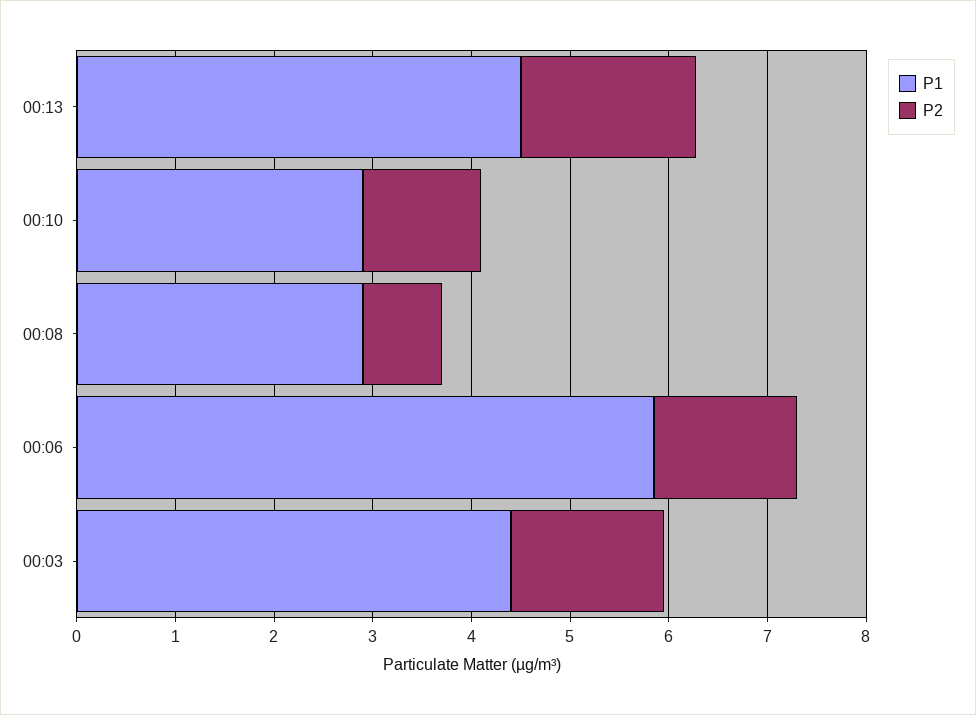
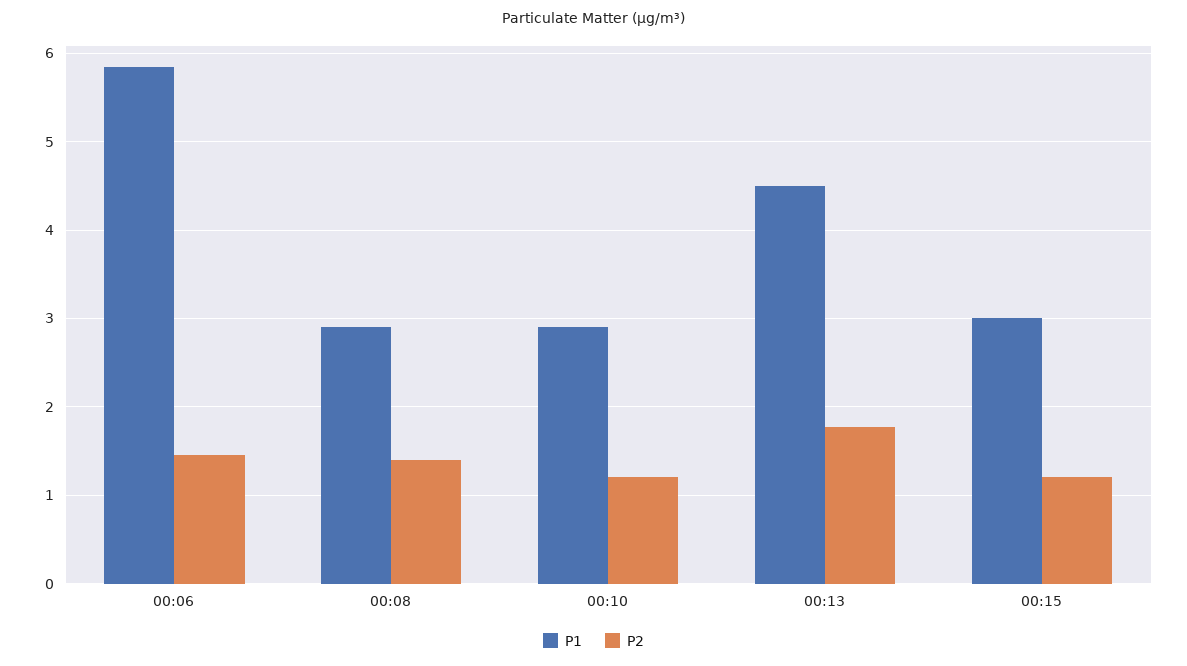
P2, 00:08: 0.8 -> 1.4
P1, 00:03: 4.4 -> none
P2, 00:03: 1.6 -> none
P1, 00:15: none -> 3
P2, 00:15: none -> 1.2

